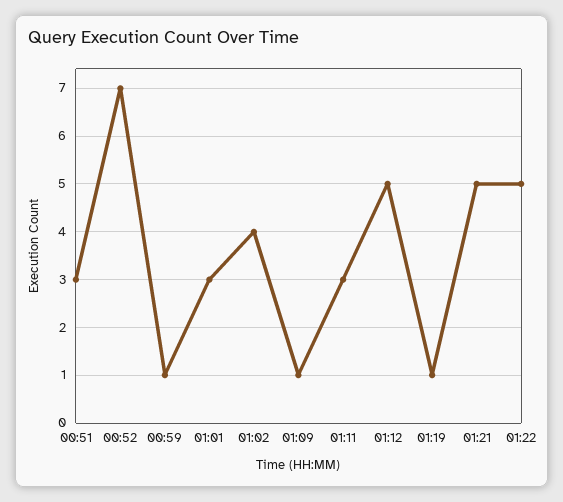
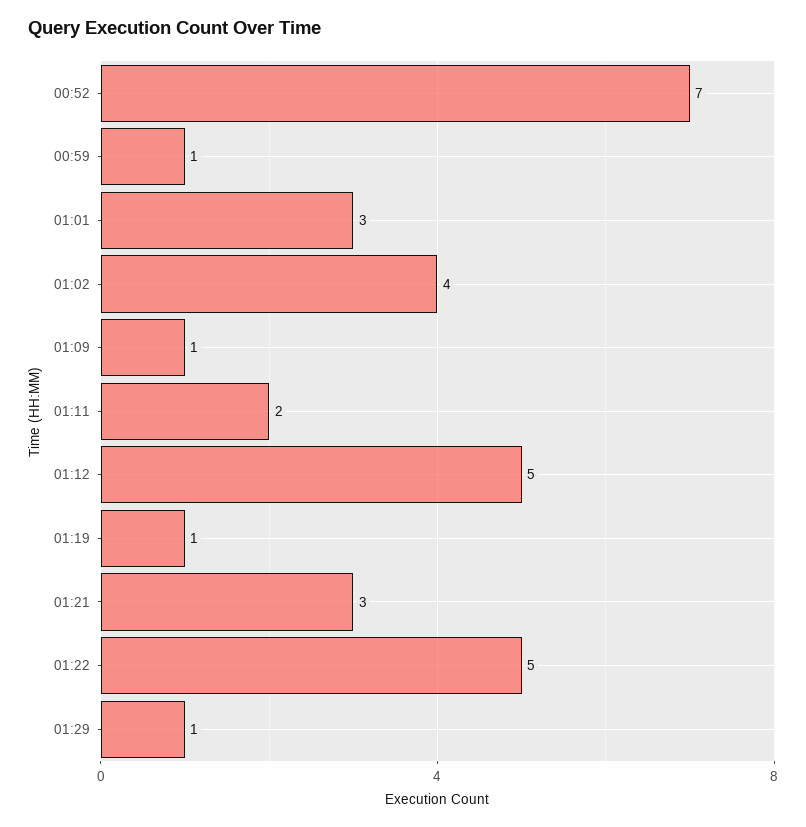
00:51: 3 -> none
01:11: 3 -> 2
01:21: 5 -> 3
01:29: none -> 1

